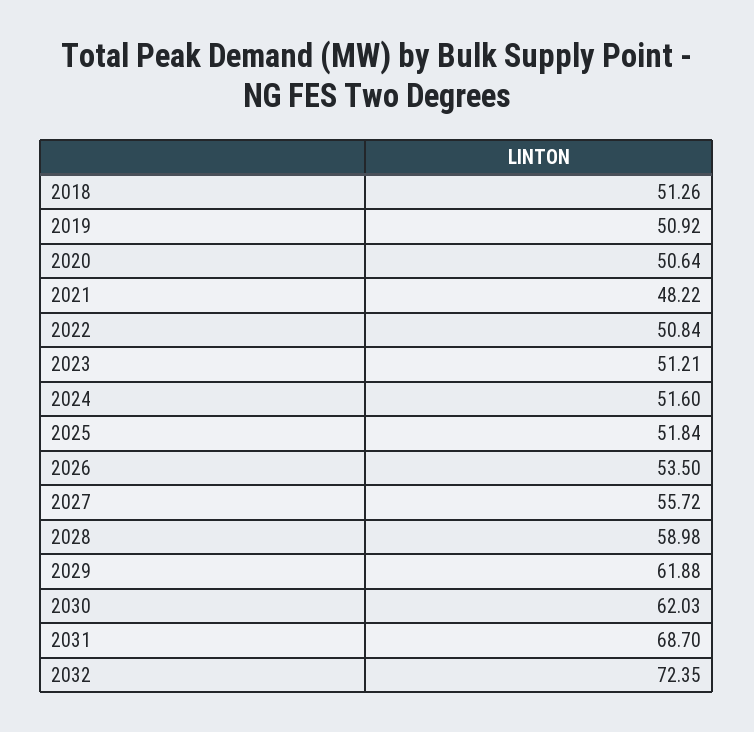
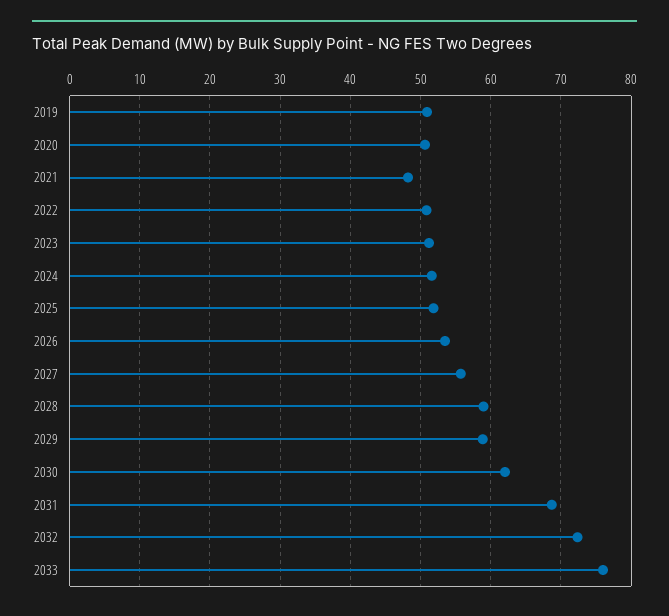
2018: 51.26 -> none
2029: 61.88 -> 59
2033: none -> 76

